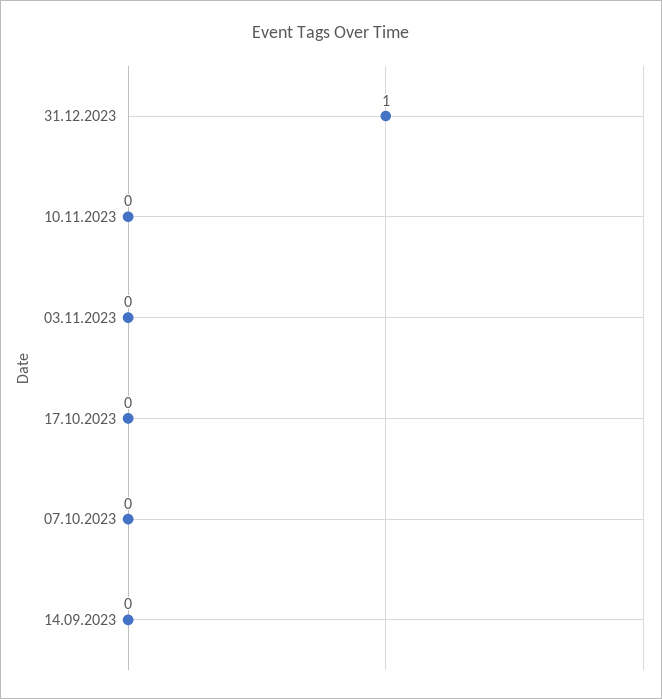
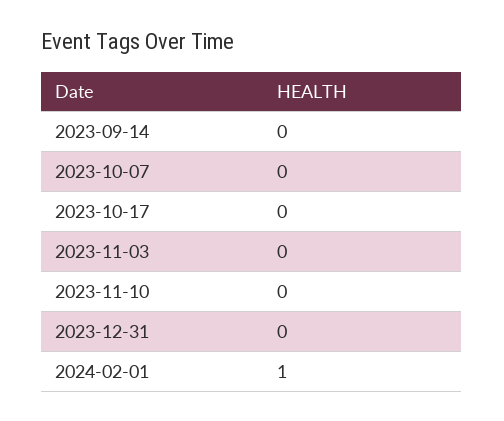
31.12.2023: 1 -> 0
2024-02-01: none -> 1

